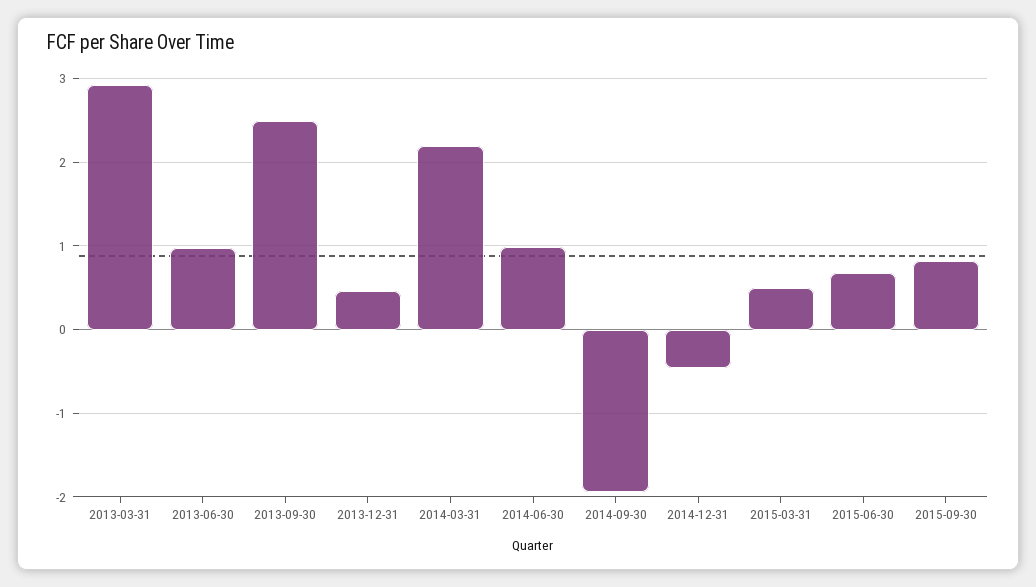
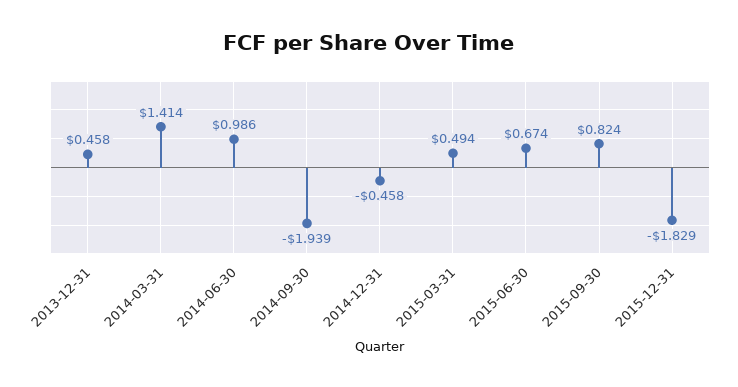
2013-03-31: 2.9 -> none
2013-06-30: 1 -> none
2013-09-30: 2.5 -> none
2014-03-31: 2.2 -> 1.414
2015-12-31: none -> -1.829

